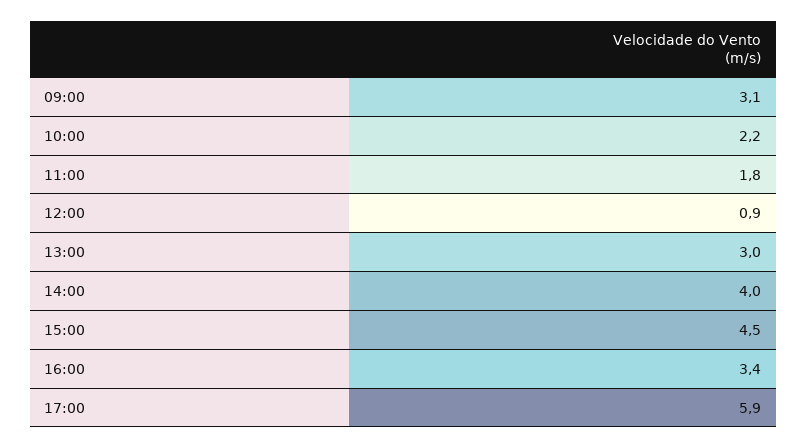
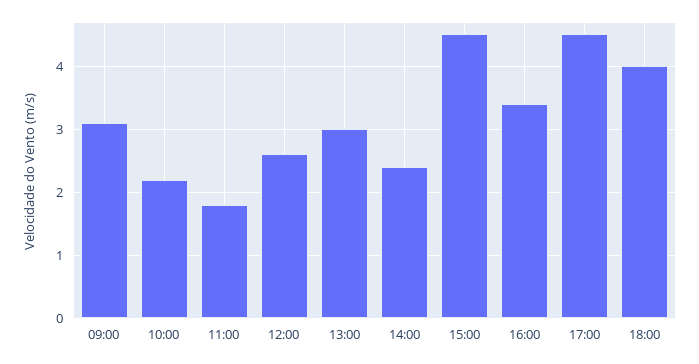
12:00: 0.9 -> 2.6
14:00: 4 -> 2.4
17:00: 5.9 -> 4.5
18:00: none -> 4

